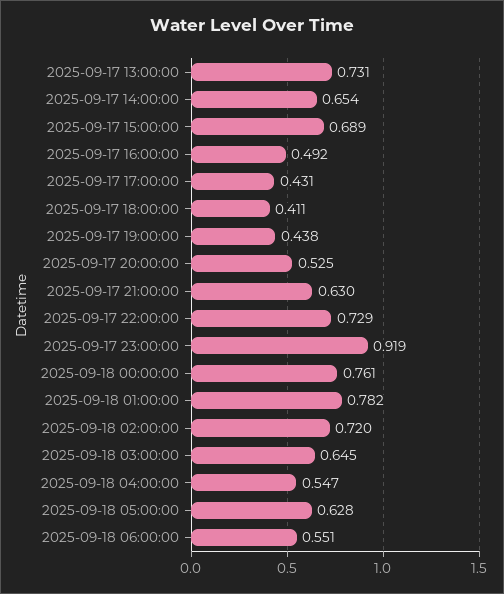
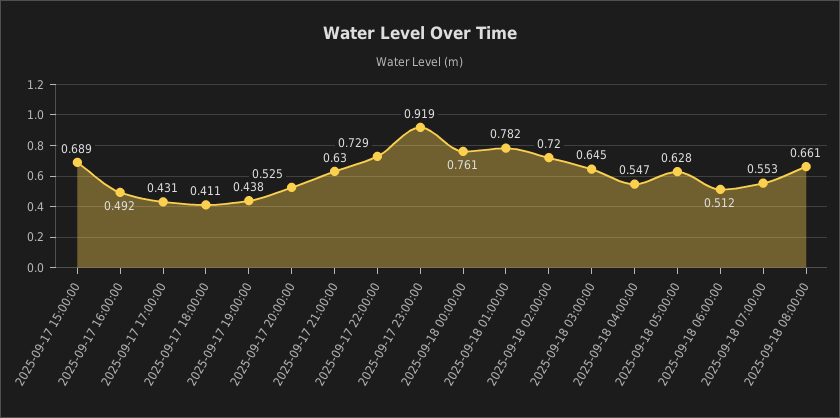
2025-09-17 13:00:00: 0.731 -> none
2025-09-17 14:00:00: 0.654 -> none
2025-09-18 06:00:00: 0.551 -> 0.512
2025-09-18 07:00:00: none -> 0.553
2025-09-18 08:00:00: none -> 0.661

